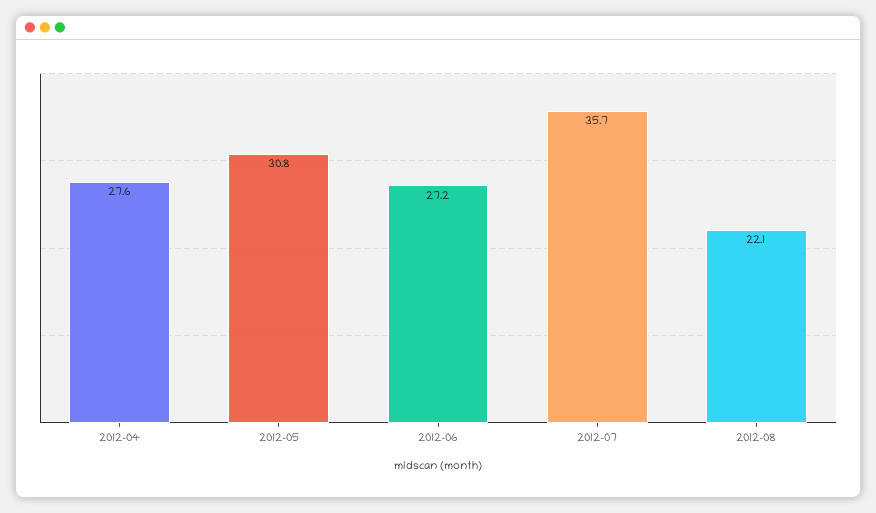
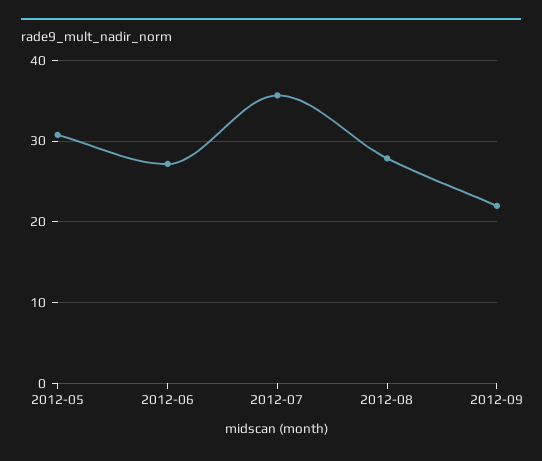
2012-04: 27.6 -> none
2012-08: 22.1 -> 28
2012-09: none -> 22

